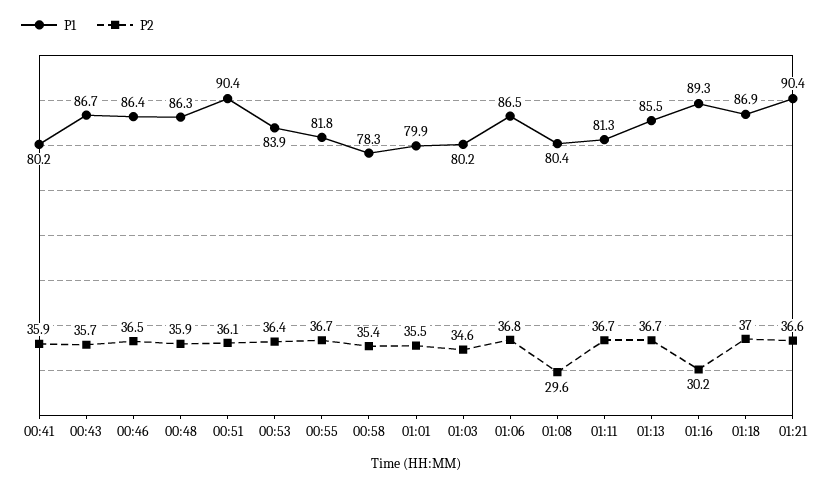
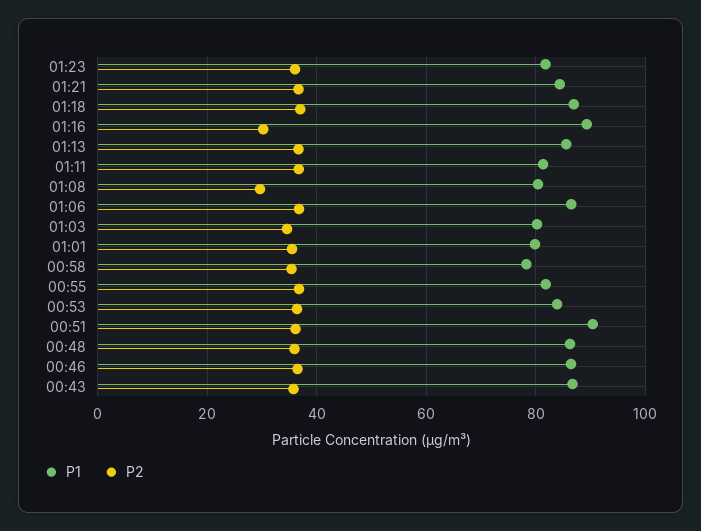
P1, 00:41: 80.2 -> none
P2, 00:41: 35.9 -> none
P1, 01:21: 90.4 -> 84
P1, 01:23: none -> 82
P2, 01:23: none -> 36

